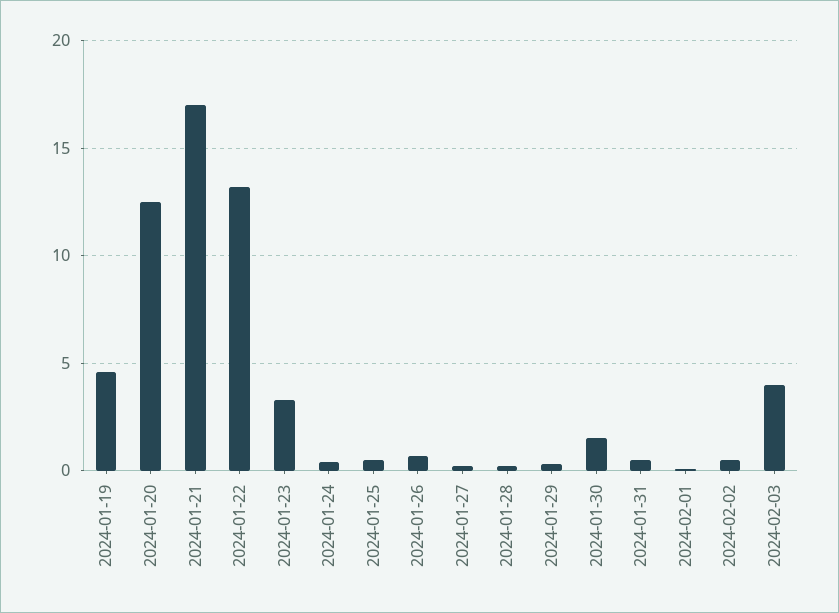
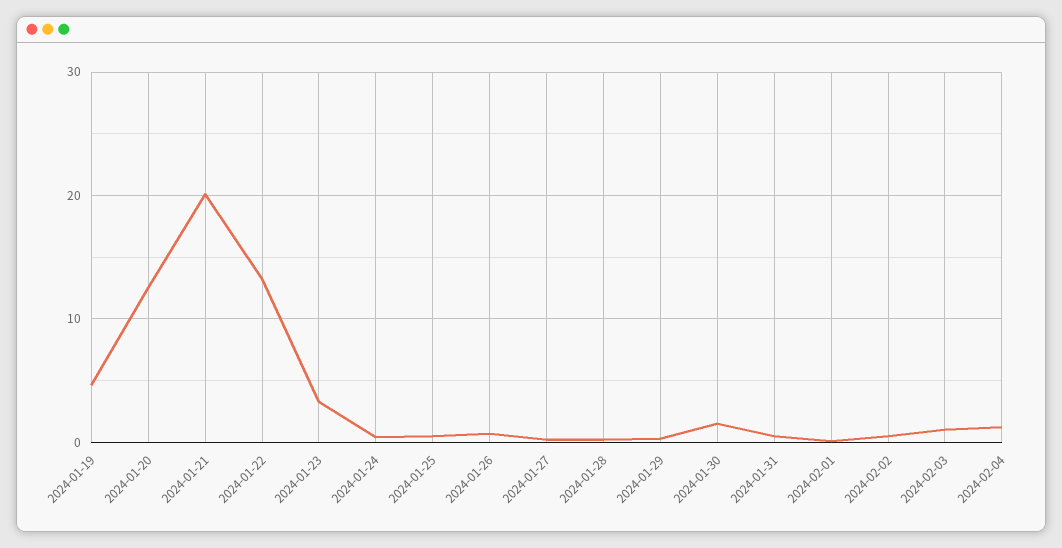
2024-01-21: 17 -> 20
2024-02-03: 4 -> 1
2024-02-04: none -> 1

